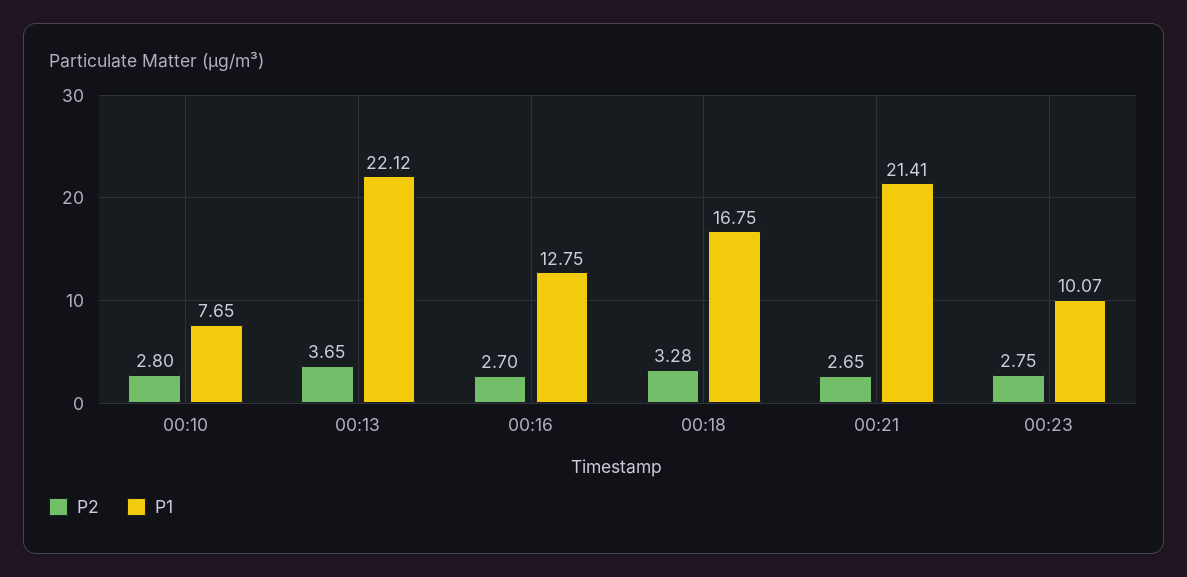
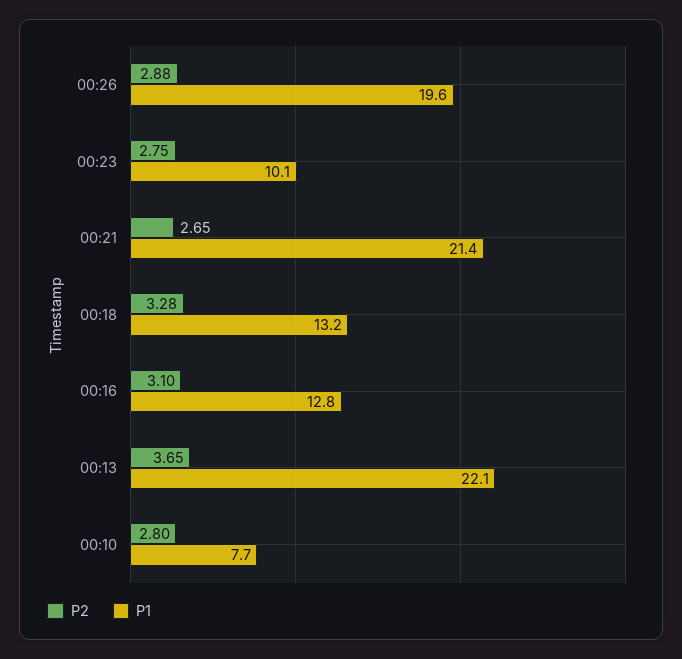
P2, 00:16: 2.7 -> 3.1
P1, 00:18: 16.75 -> 13.2
P2, 00:26: none -> 2.88
P1, 00:26: none -> 19.6

